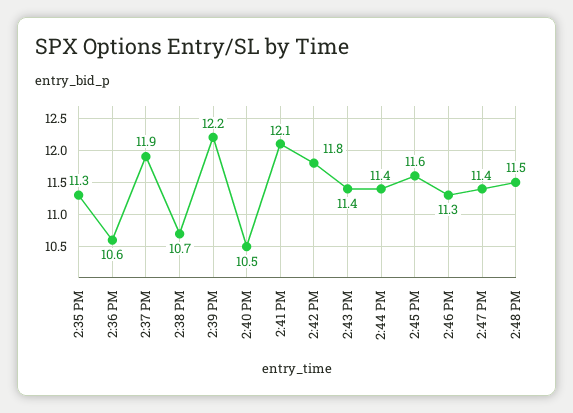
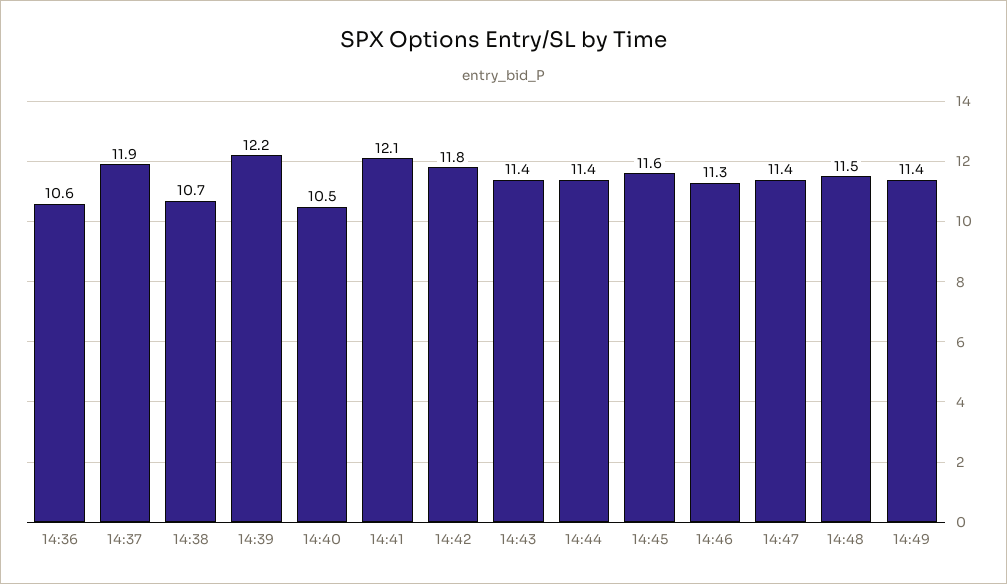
2:35 PM: 11.3 -> none
14:49: none -> 11.4

